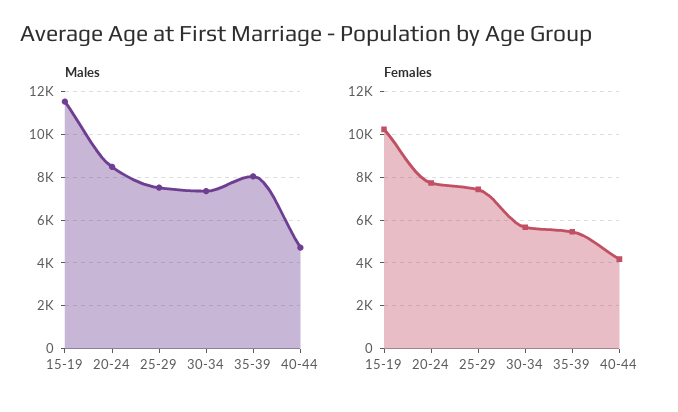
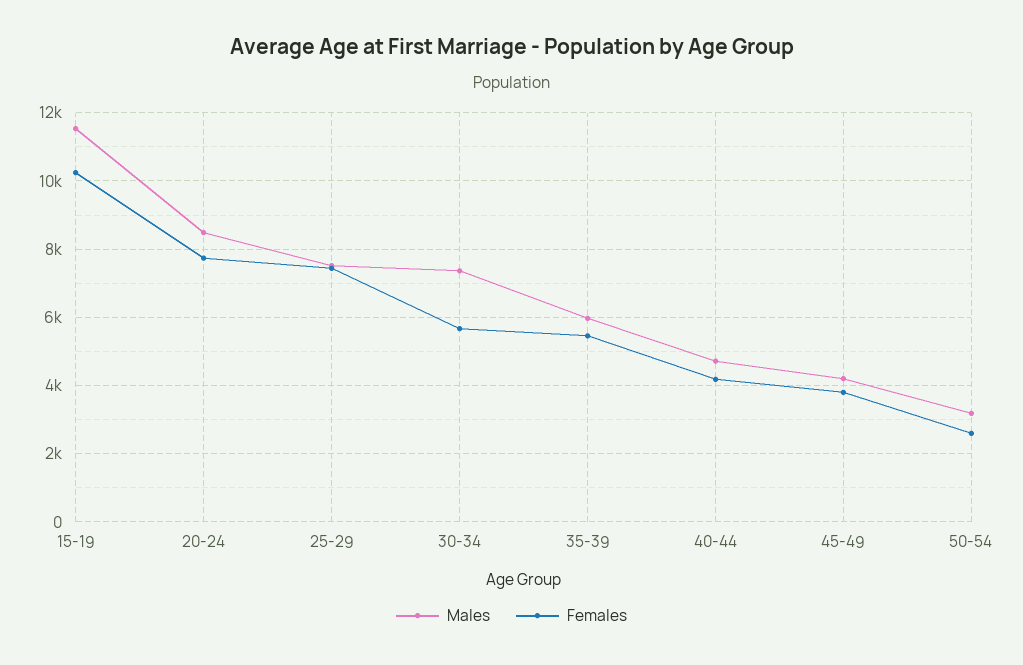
Males, 35-39: 8000 -> 6000
Males, 45-49: none -> 4200
Females, 45-49: none -> 3800
Males, 50-54: none -> 3200
Females, 50-54: none -> 2600

